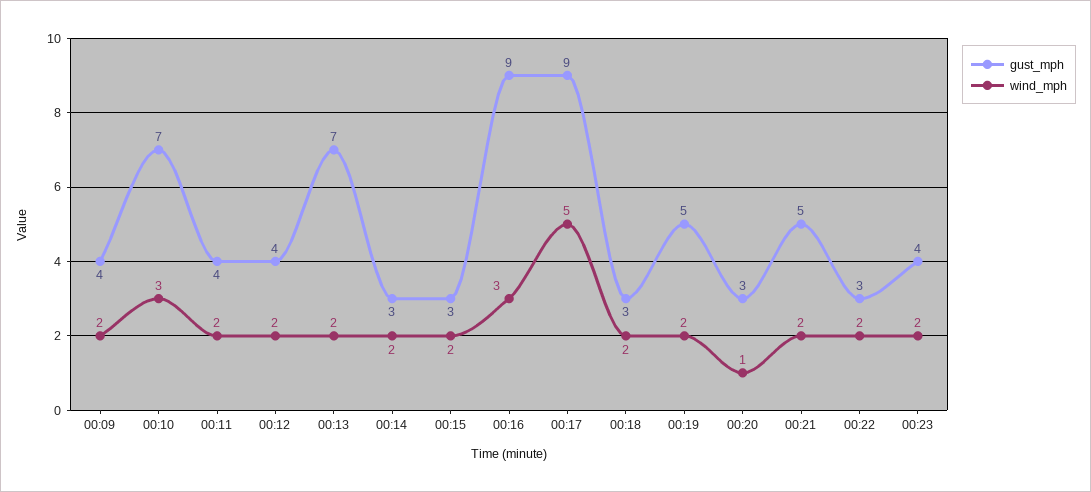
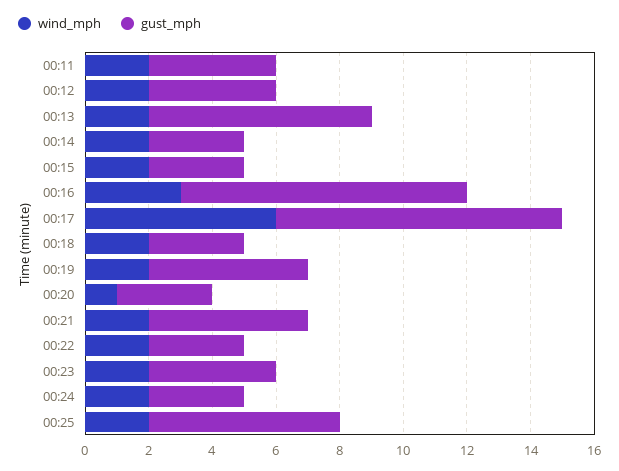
gust_mph, 00:09: 4 -> none
wind_mph, 00:09: 2 -> none
gust_mph, 00:10: 7 -> none
wind_mph, 00:10: 3 -> none
wind_mph, 00:17: 5 -> 6
wind_mph, 00:24: none -> 2
gust_mph, 00:24: none -> 3
wind_mph, 00:25: none -> 2
gust_mph, 00:25: none -> 6

